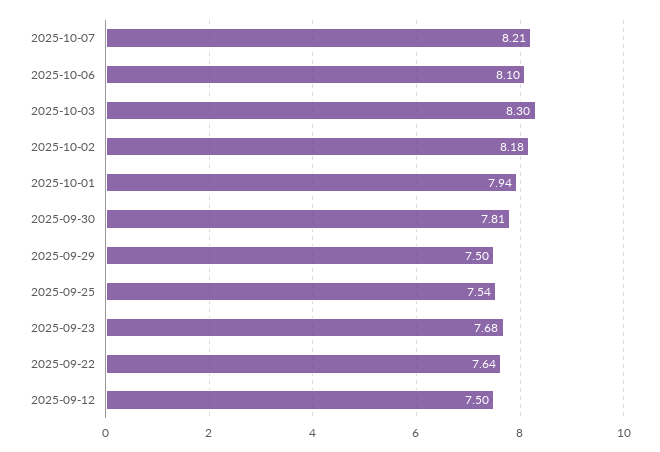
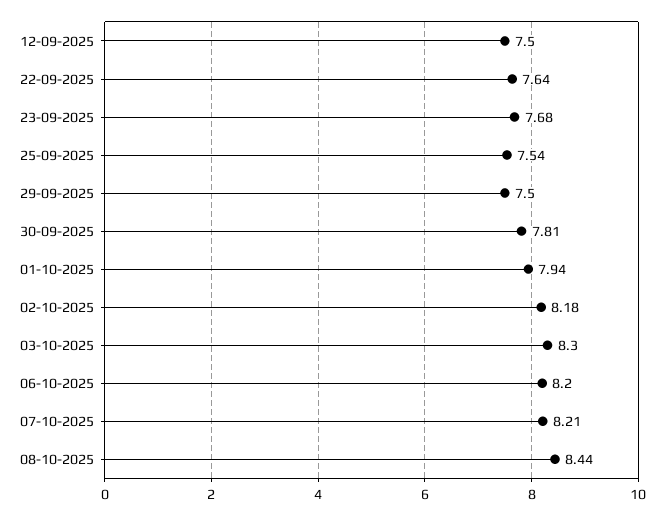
2025-10-06: 8.1 -> 8.2
08-10-2025: none -> 8.44

